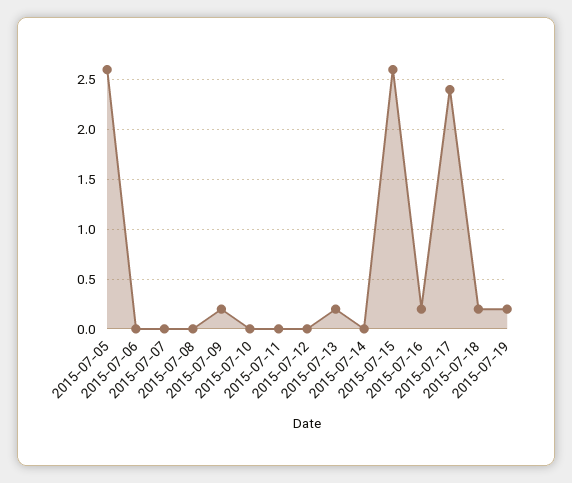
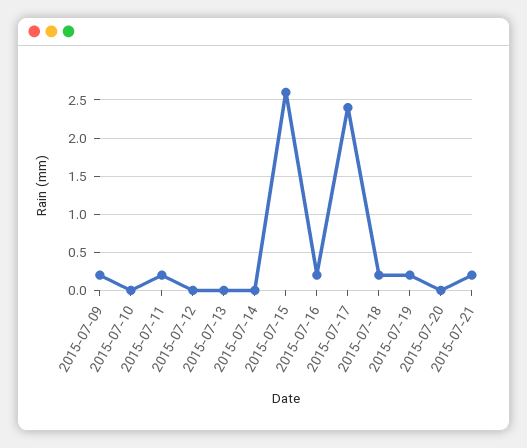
2015-07-05: 2.6 -> none
2015-07-06: 0 -> none
2015-07-07: 0 -> none
2015-07-08: 0 -> none
2015-07-11: 0 -> 0.2
2015-07-13: 0.2 -> 0
2015-07-20: none -> 0
2015-07-21: none -> 0.2

